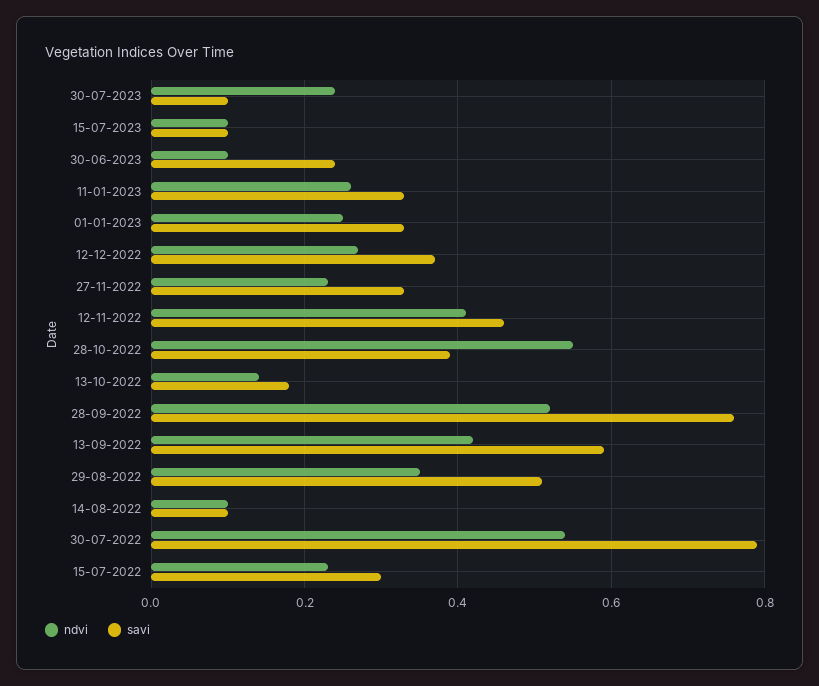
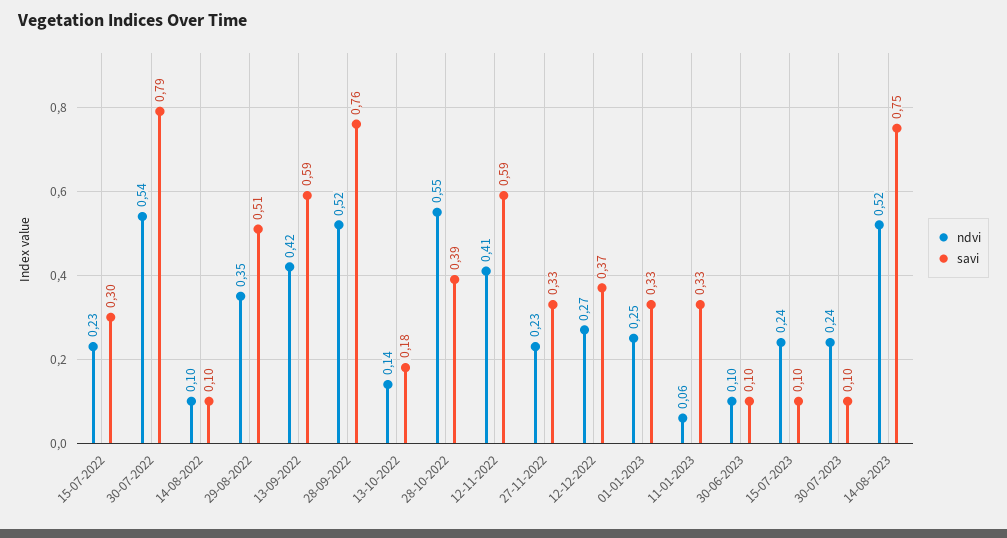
ndvi, 15-07-2023: 0.1 -> 0.24
savi, 30-06-2023: 0.25 -> 0.1
ndvi, 11-01-2023: 0.25 -> 0.06
savi, 12-11-2022: 0.45 -> 0.59
ndvi, 14-08-2023: none -> 0.52
savi, 14-08-2023: none -> 0.75

